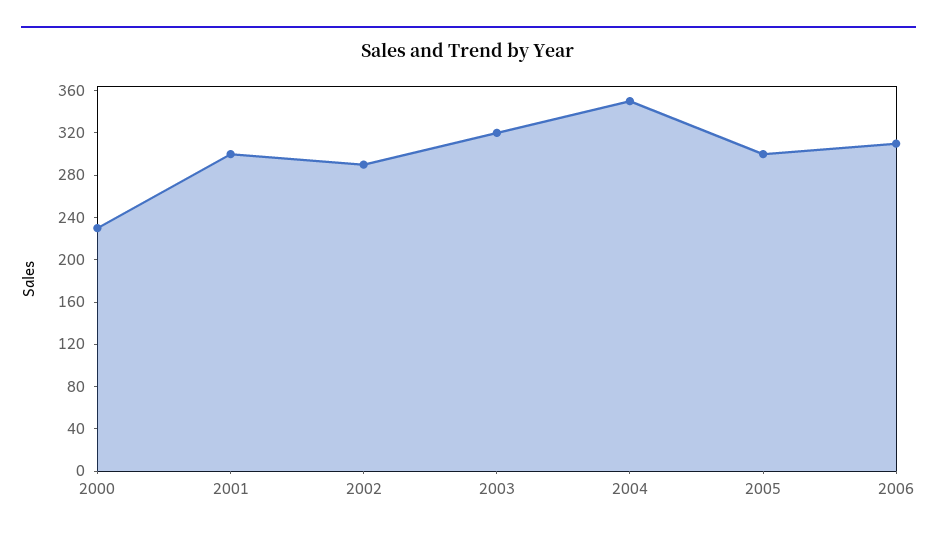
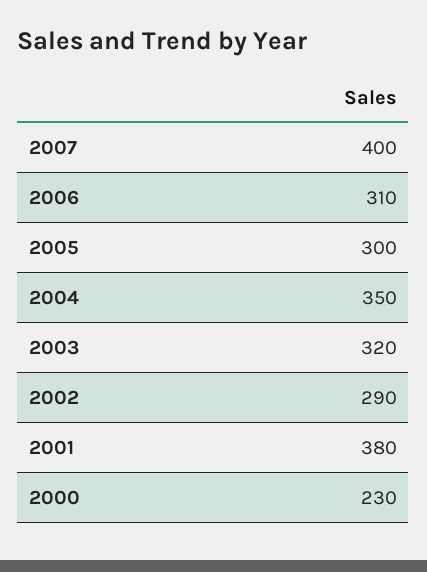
2001: 300 -> 380
2007: none -> 400

